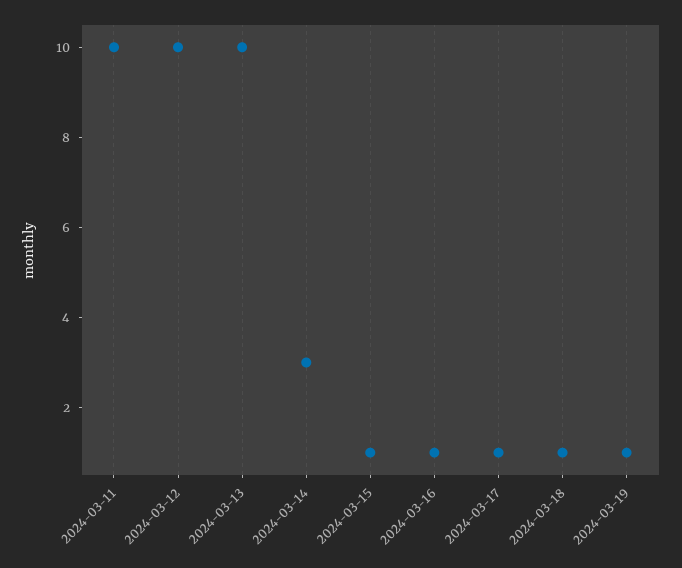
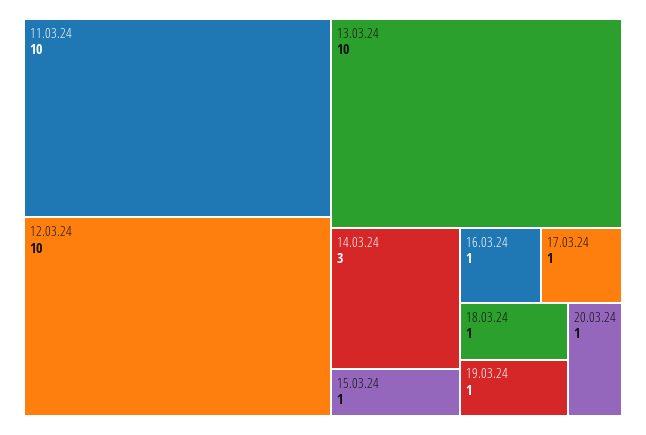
20.03.24: none -> 1

